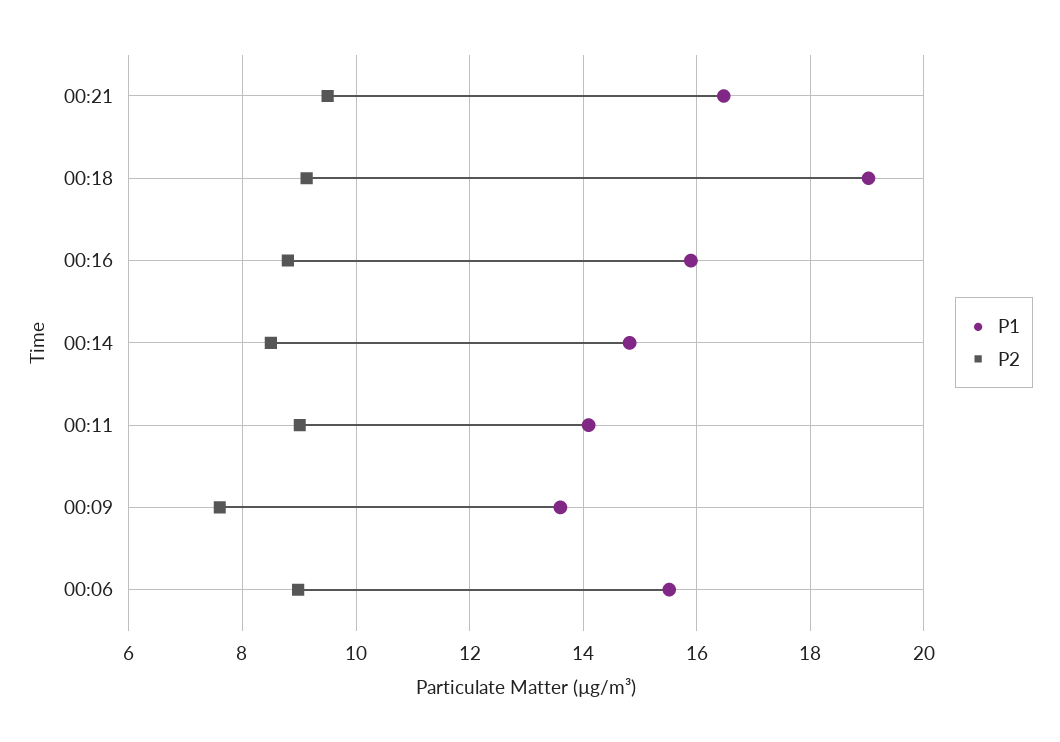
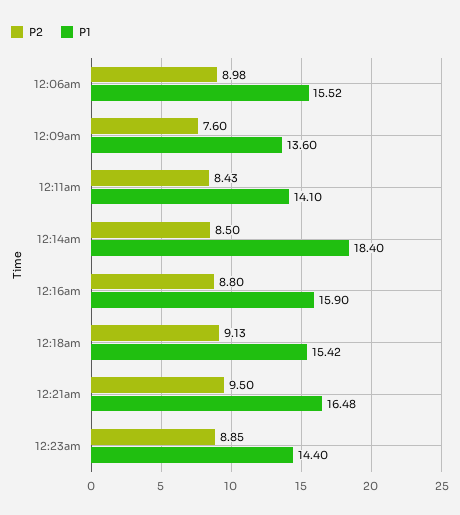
P1, 00:18: 19 -> 15.42
P1, 00:14: 14.8 -> 18.4
P2, 00:11: 9 -> 8.43
P2, 12:23am: none -> 8.85
P1, 12:23am: none -> 14.4

